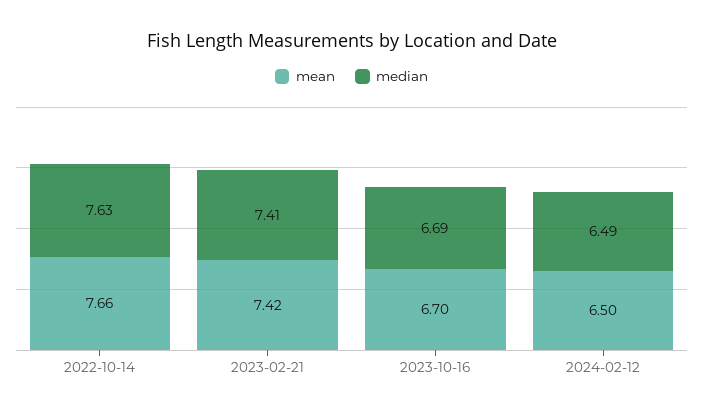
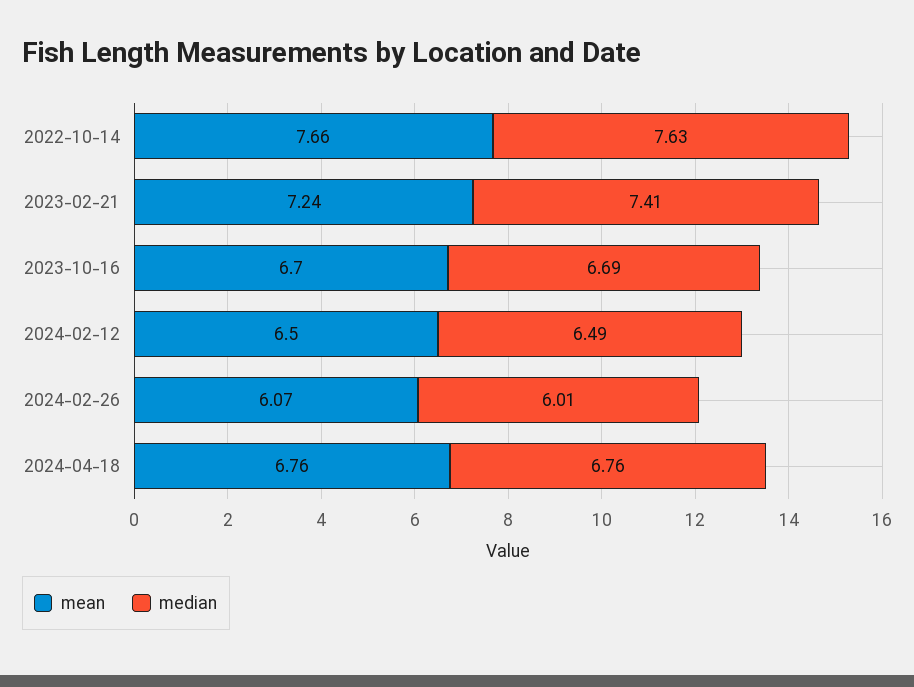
mean, 2023-02-21: 7.42 -> 7.24
mean, 2024-02-26: none -> 6.07
median, 2024-02-26: none -> 6.01
mean, 2024-04-18: none -> 6.76
median, 2024-04-18: none -> 6.76

